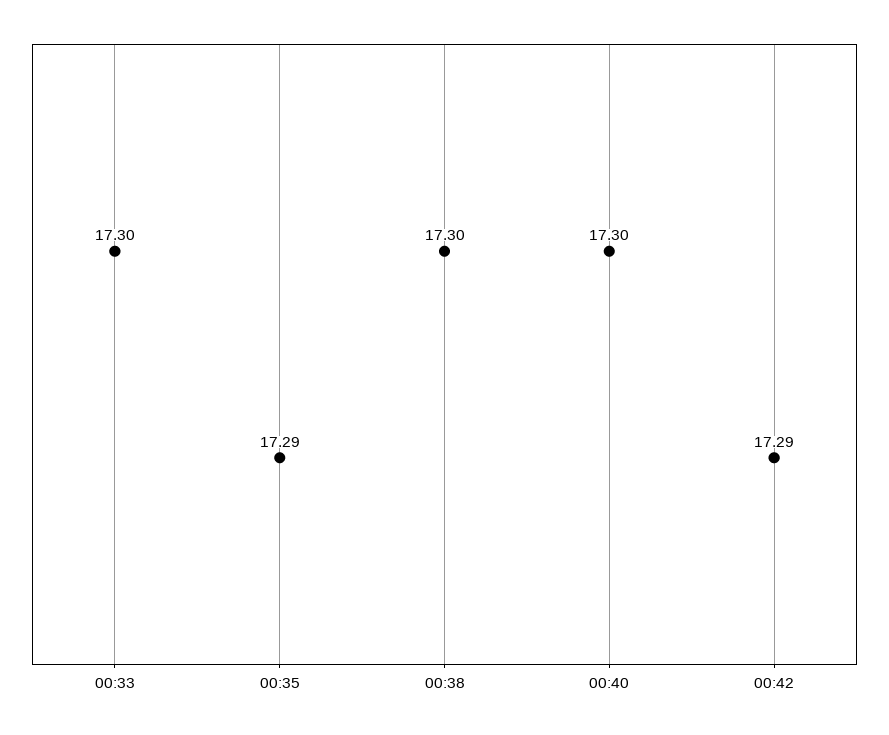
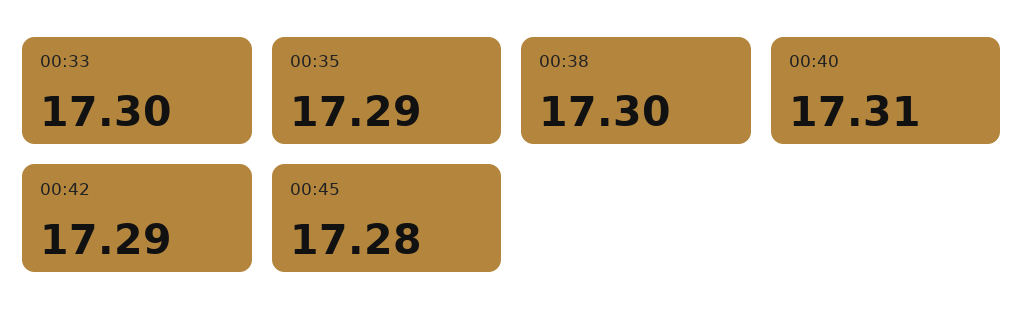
00:40: 17.3 -> 17.31
00:45: none -> 17.28

